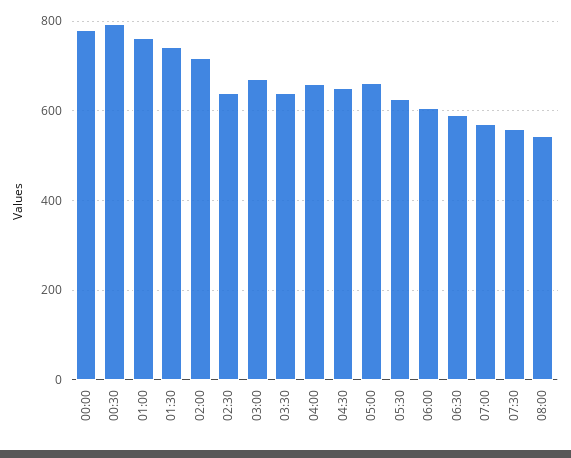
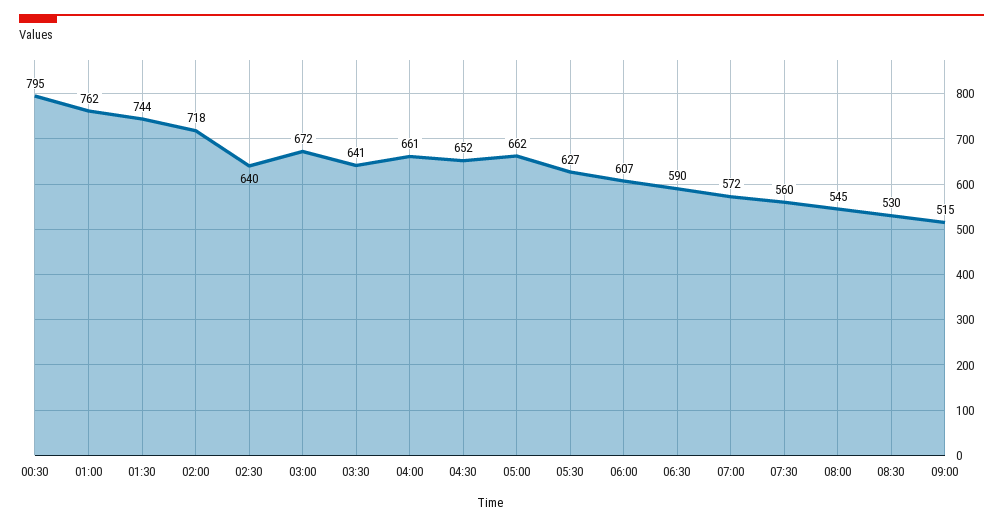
00:00: 780 -> none
08:30: none -> 530
09:00: none -> 515

